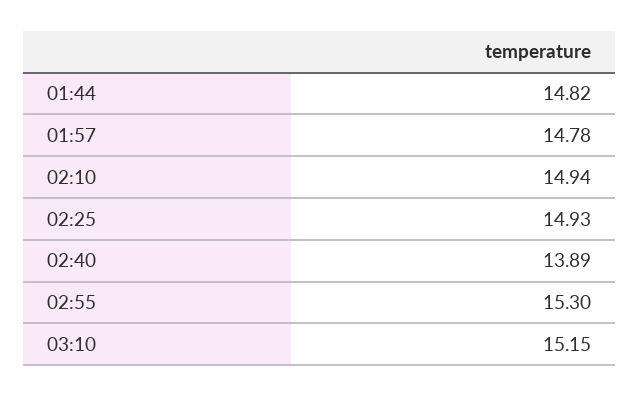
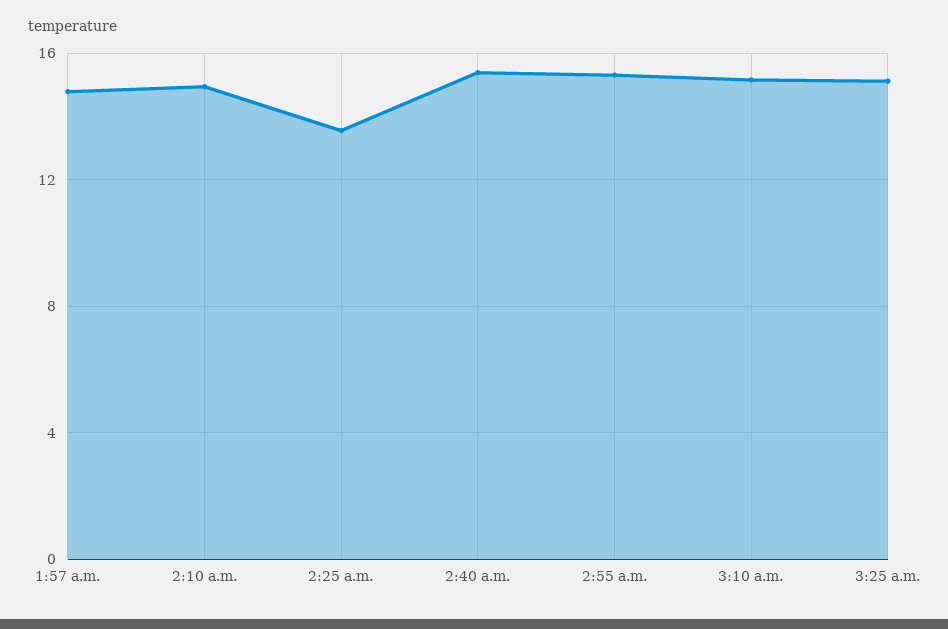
01:44: 14.82 -> none
02:25: 14.93 -> 13.5
02:40: 13.89 -> 15.5
3:25 a.m.: none -> 15

